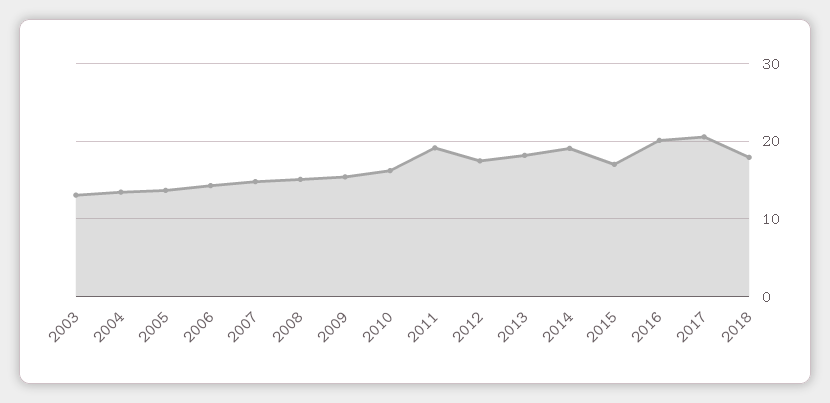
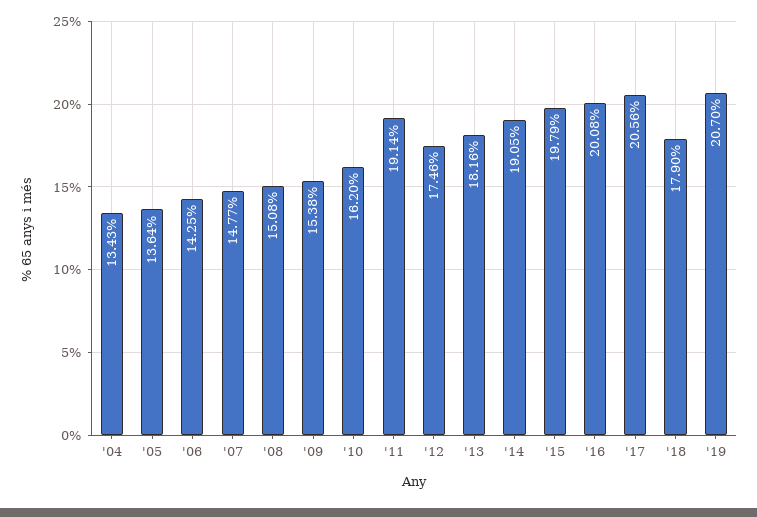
2003: 13 -> none
2015: 17 -> 19.79
'19: none -> 20.7

